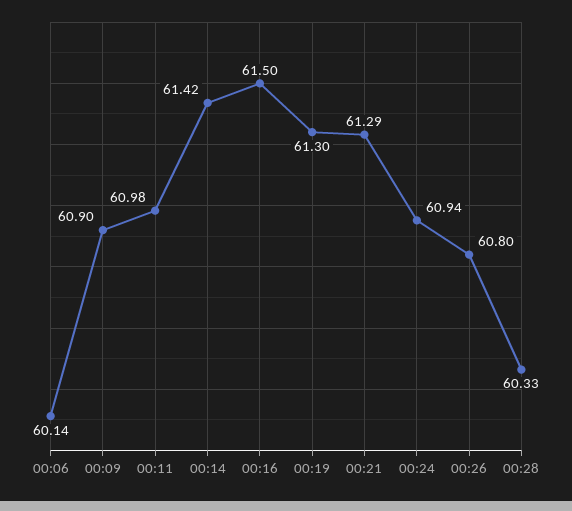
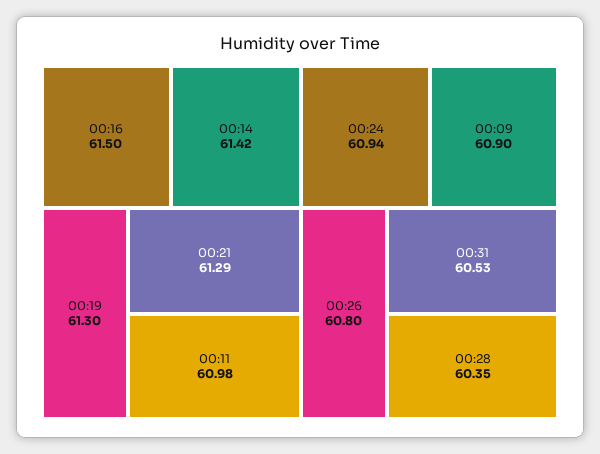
00:06: 60.14 -> none
00:28: 60.33 -> 60.35
00:31: none -> 60.53

